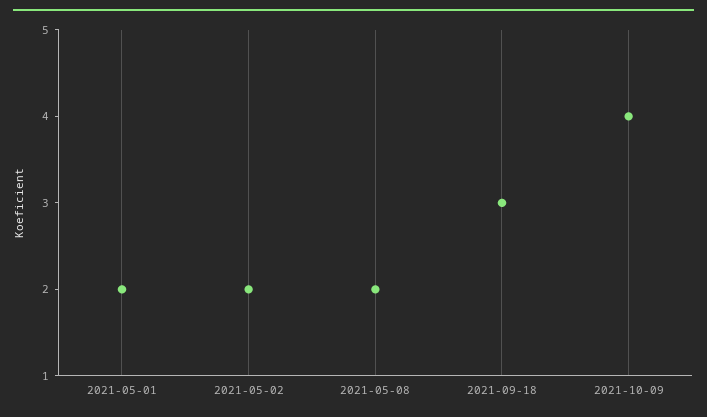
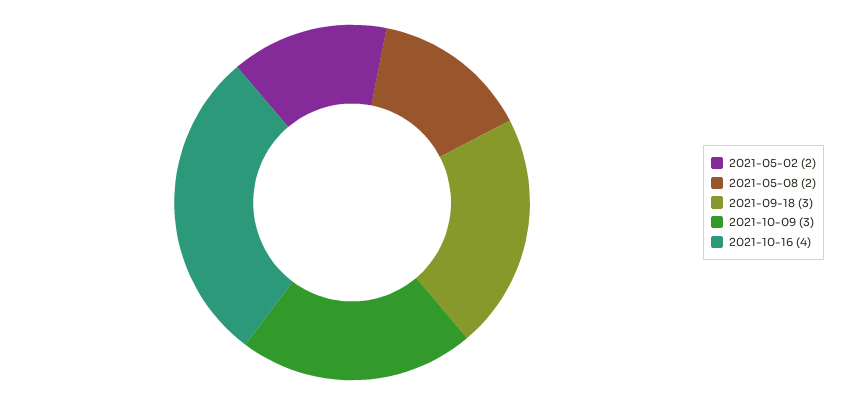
2021-05-01: 2 -> none
2021-10-09: 4 -> 3
2021-10-16: none -> 4

